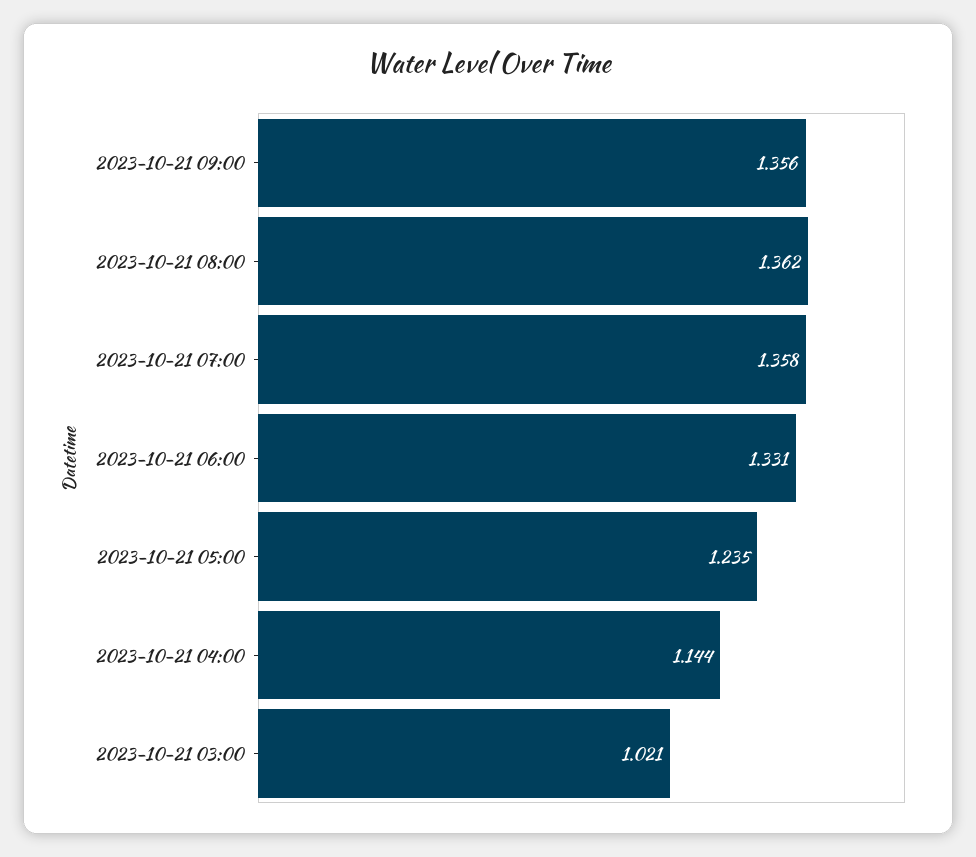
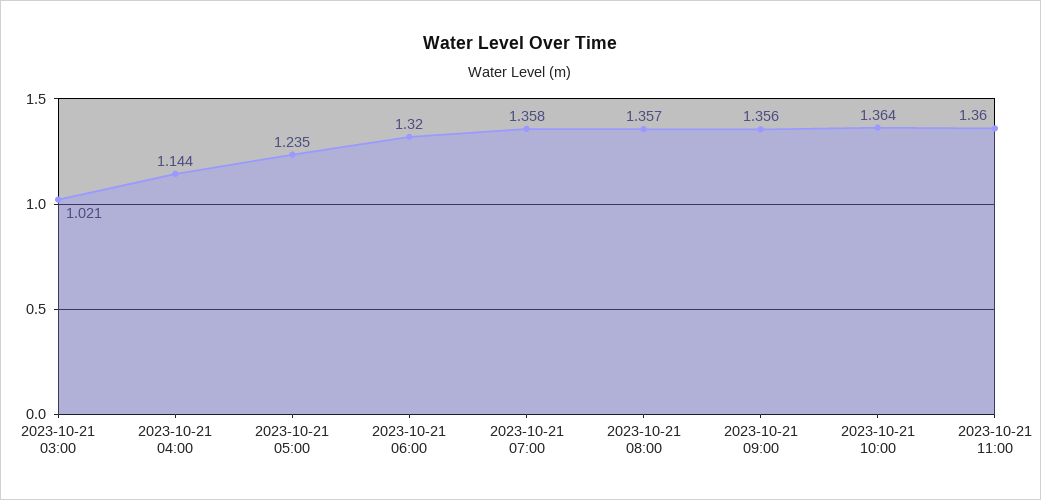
2023-10-21 08:00: 1.362 -> 1.357
2023-10-21 06:00: 1.331 -> 1.32
2023-10-21 10:00: none -> 1.364
2023-10-21 11:00: none -> 1.36

